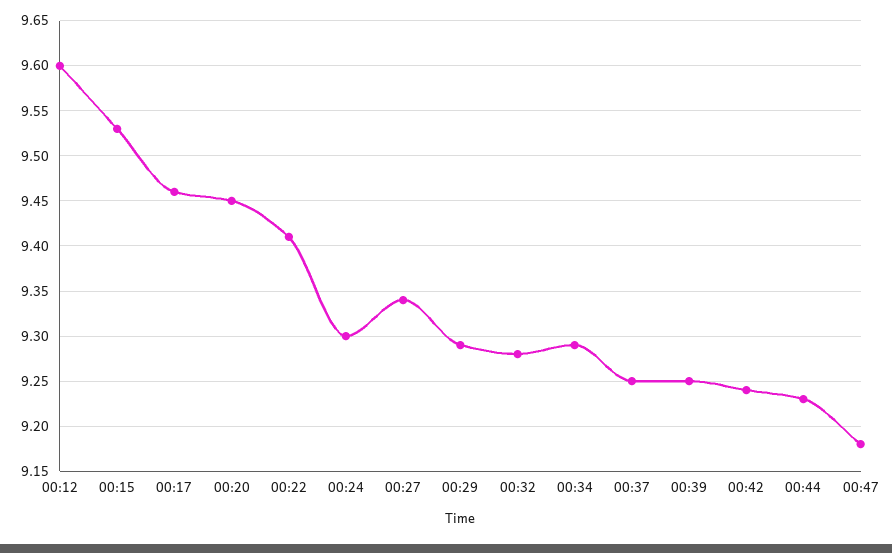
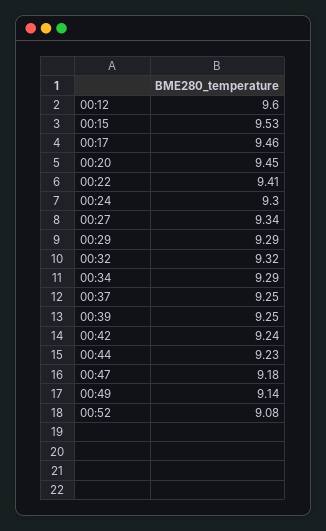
00:32: 9.28 -> 9.32
00:49: none -> 9.14
00:52: none -> 9.08

